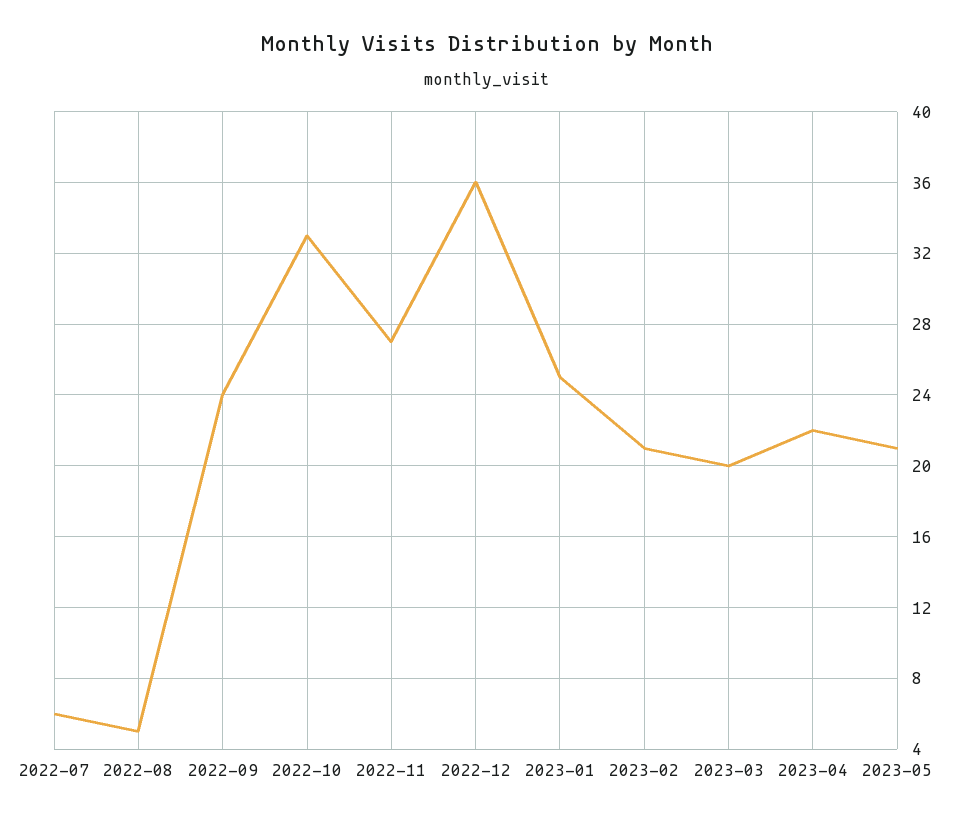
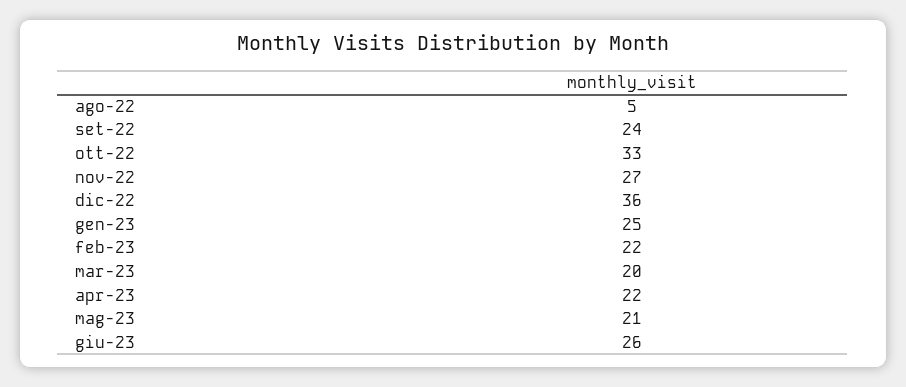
2022-07: 6 -> none
2023-02: 21 -> 22
giu-23: none -> 26

